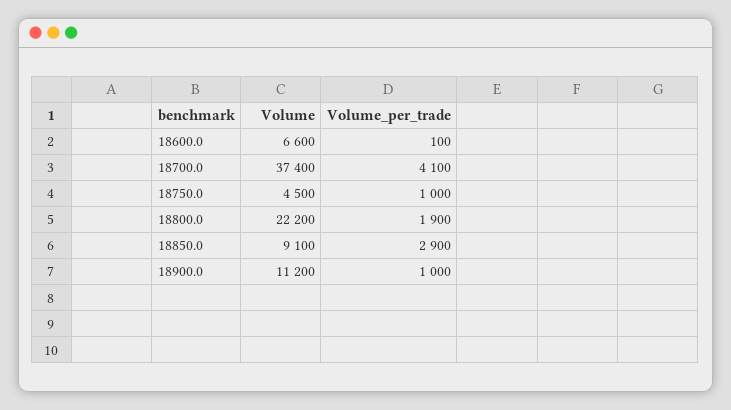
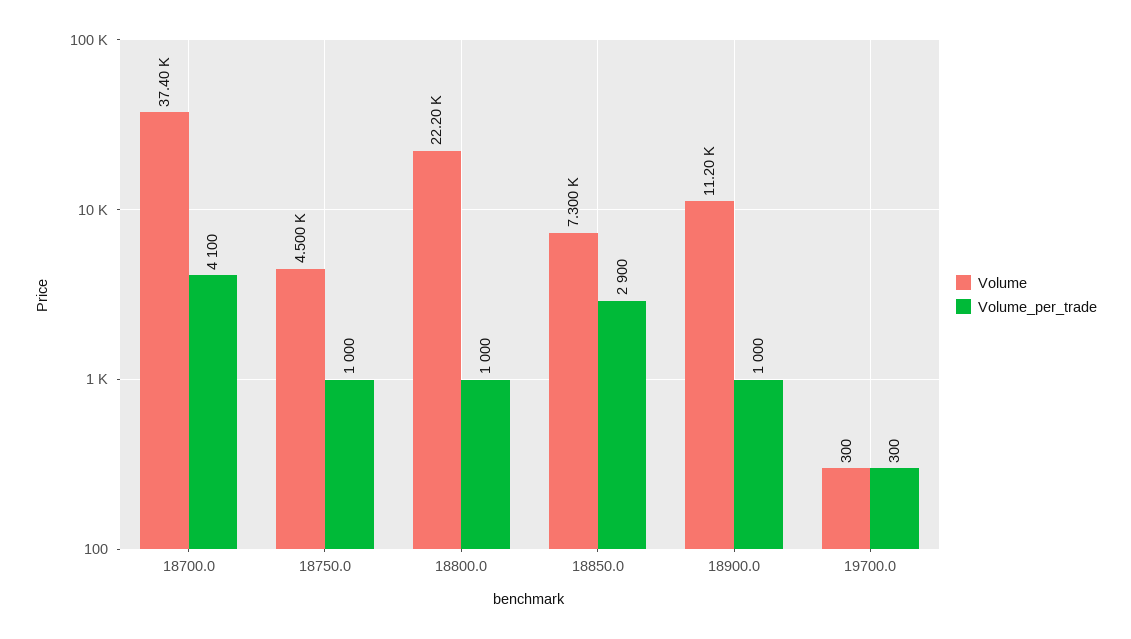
Volume, 18600.0: 6600 -> none
Volume_per_trade, 18600.0: 100 -> none
Volume_per_trade, 18800.0: 1900 -> 1000
Volume, 18850.0: 9100 -> 7300
Volume, 19700.0: none -> 300
Volume_per_trade, 19700.0: none -> 300

